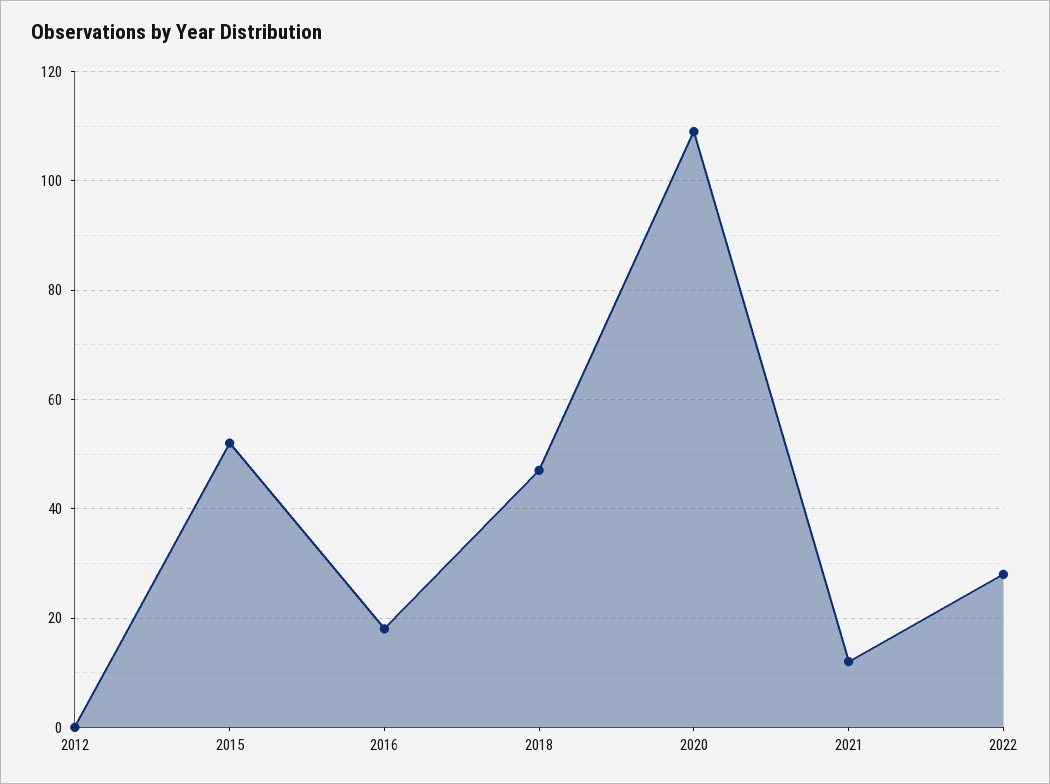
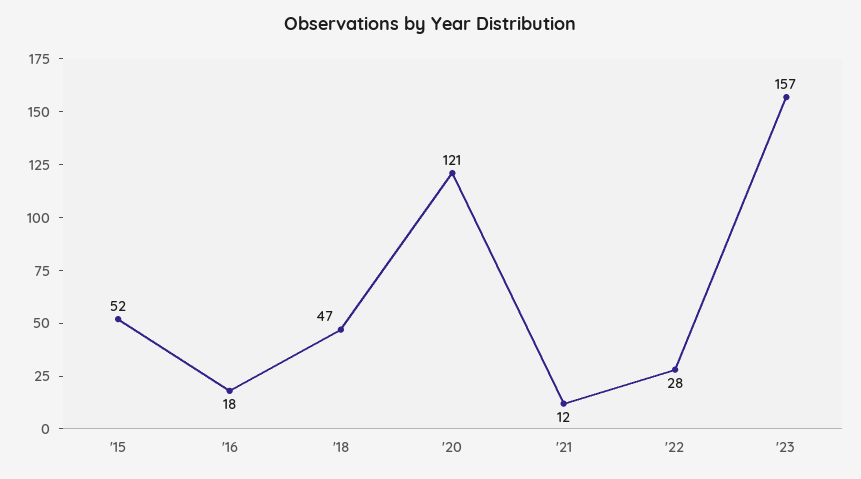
2012: 0 -> none
2020: 110 -> 121
'23: none -> 157

